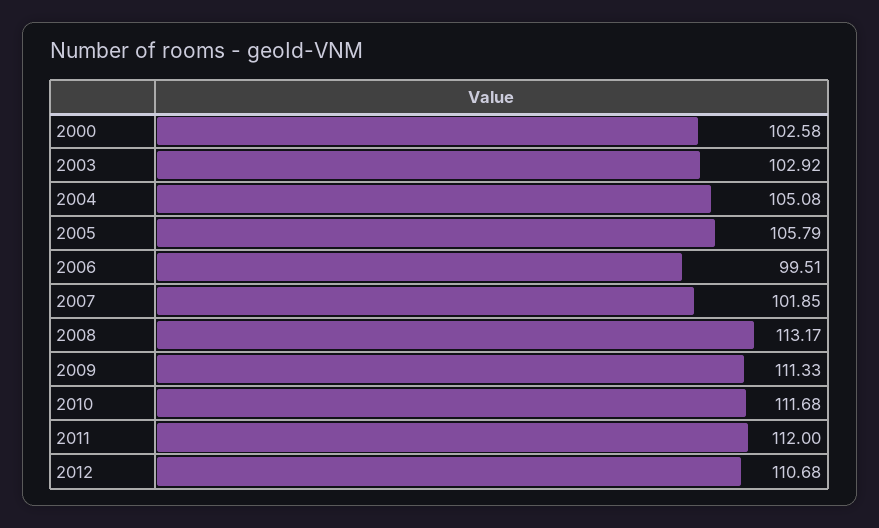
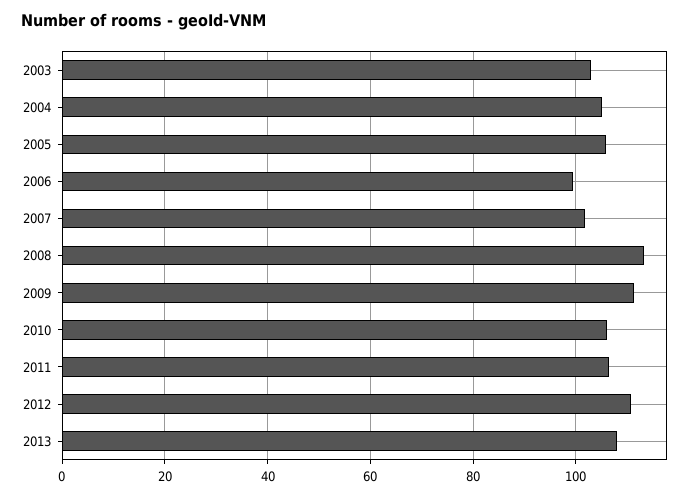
2000: 102.58 -> none
2010: 111.68 -> 106
2011: 112 -> 106
2013: none -> 108

